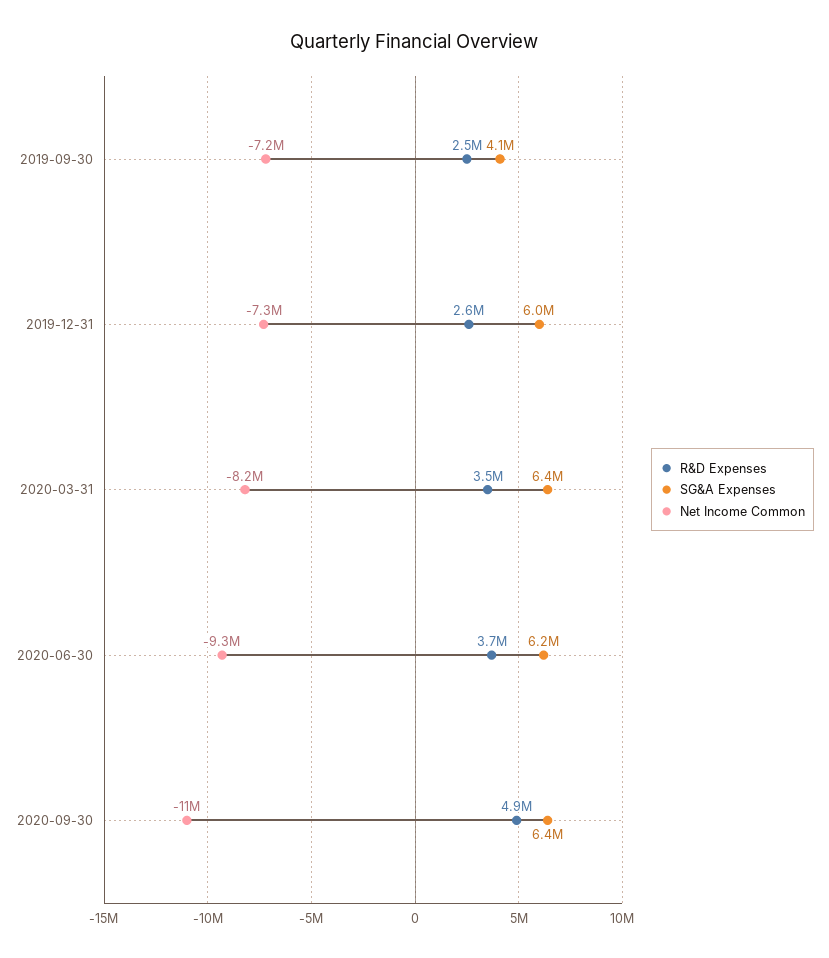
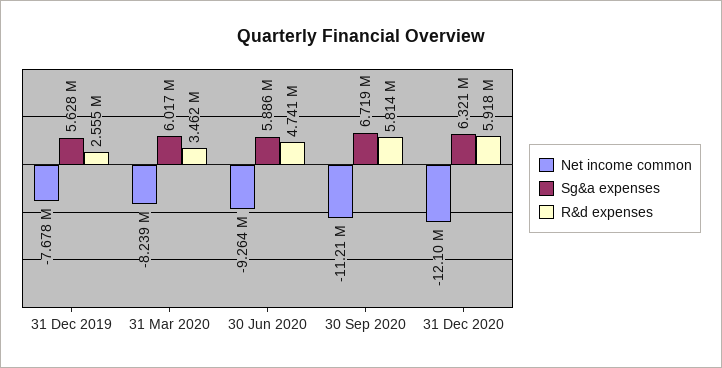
R&D Expenses, 2019-09-30: 2500000 -> none
SG&A Expenses, 2019-09-30: 4100000 -> none
Net Income Common, 2019-09-30: -7200000 -> none
SG&A Expenses, 2019-12-31: 6000000 -> 5628000
Net Income Common, 2019-12-31: -7300000 -> -7678000
SG&A Expenses, 2020-03-31: 6400000 -> 6017000
R&D Expenses, 2020-06-30: 3700000 -> 4741000
SG&A Expenses, 2020-06-30: 6200000 -> 5886000
R&D Expenses, 2020-09-30: 4900000 -> 5814000
SG&A Expenses, 2020-09-30: 6400000 -> 6719000
Net Income Common, 31 Dec 2020: none -> -12100000
SG&A Expenses, 31 Dec 2020: none -> 6321000
R&D Expenses, 31 Dec 2020: none -> 5918000

